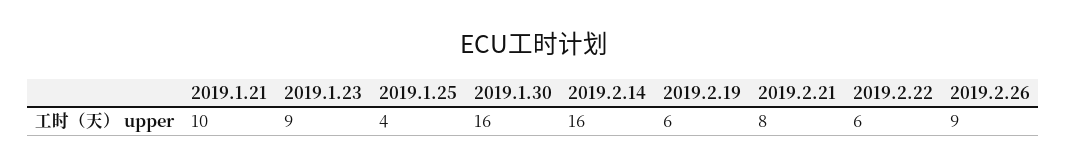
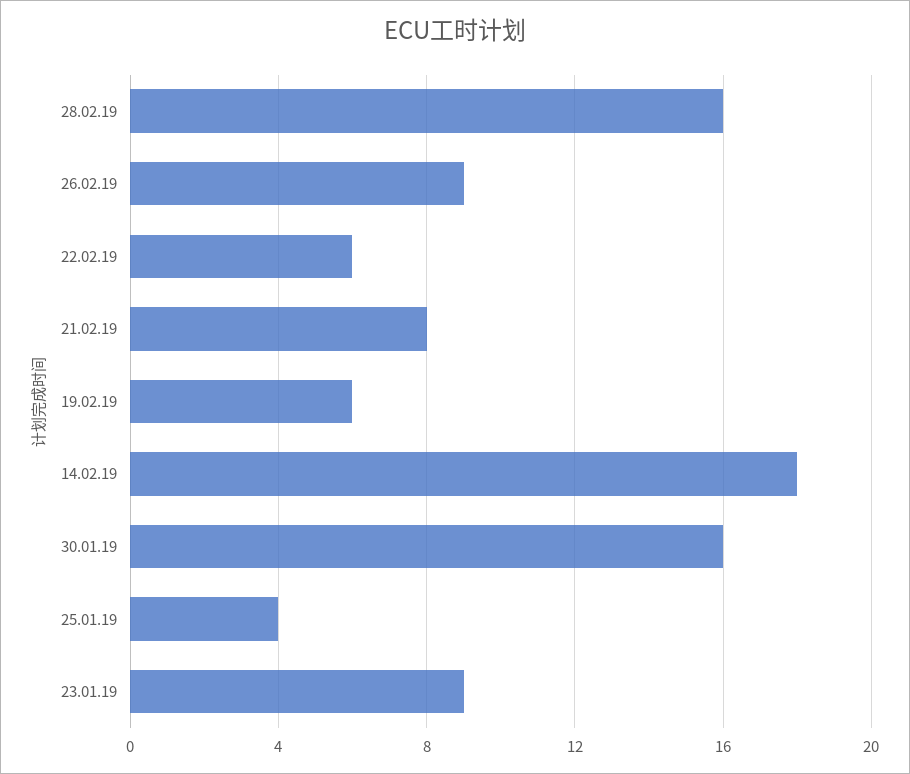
2019.1.21: 10 -> none
2019.2.14: 16 -> 18
28.02.19: none -> 16

